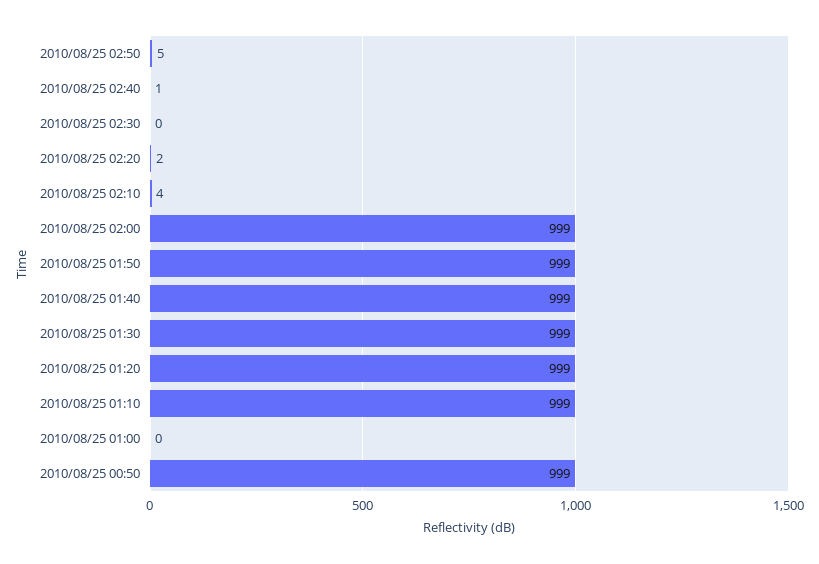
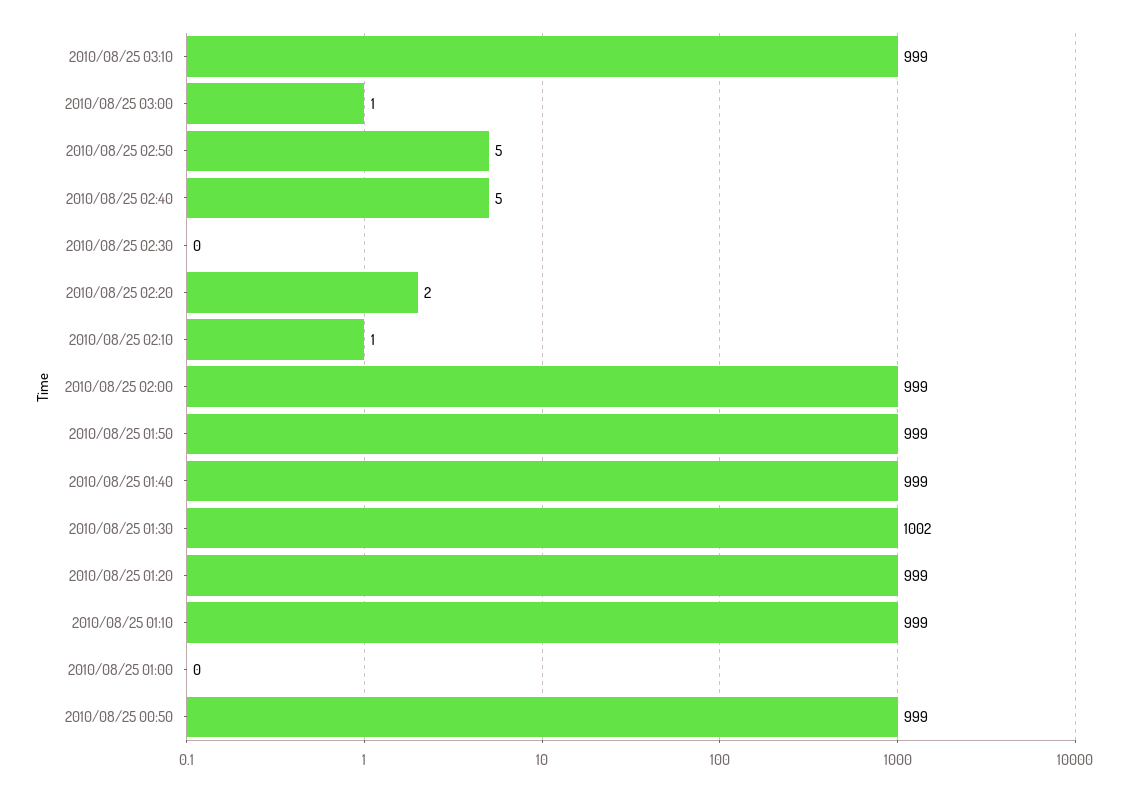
2010/08/25 02:40: 1 -> 5
2010/08/25 02:10: 4 -> 1
2010/08/25 01:30: 999 -> 1002
2010/08/25 03:10: none -> 999
2010/08/25 03:00: none -> 1

